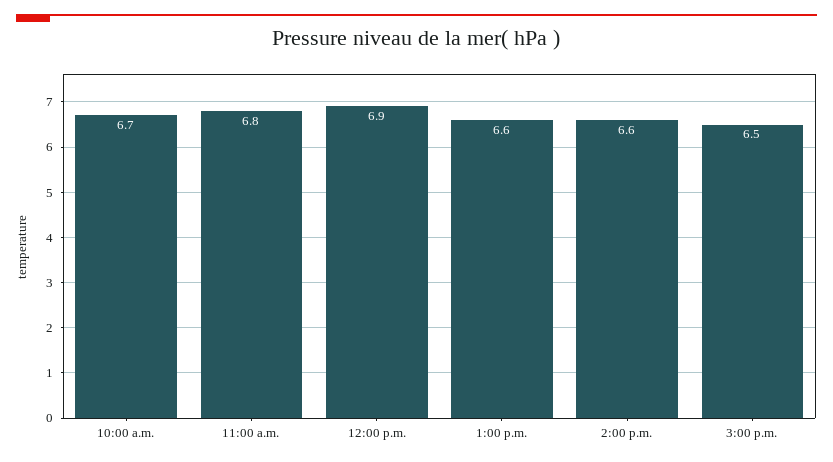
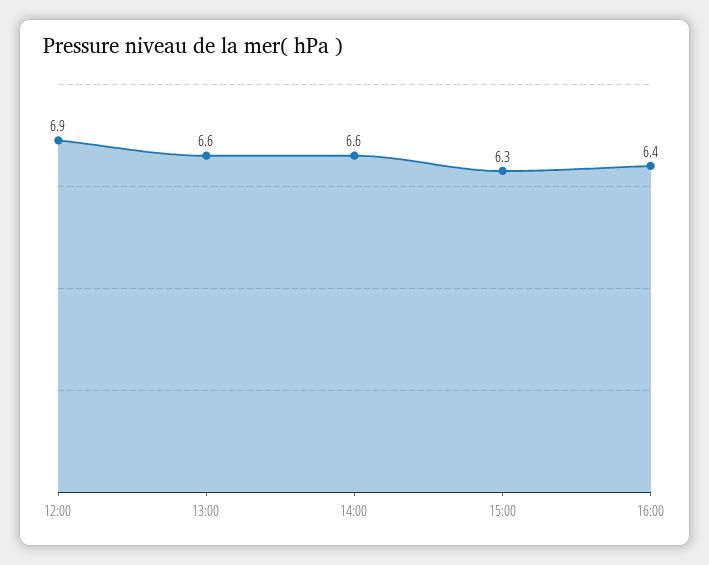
10:00 a.m.: 6.7 -> none
11:00 a.m.: 6.8 -> none
3:00 p.m.: 6.5 -> 6.3
16:00: none -> 6.4

